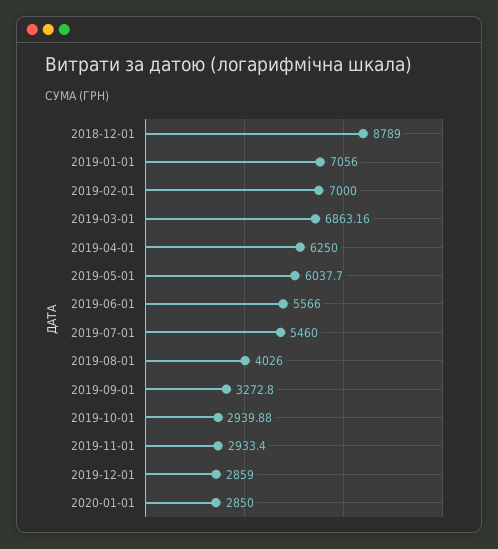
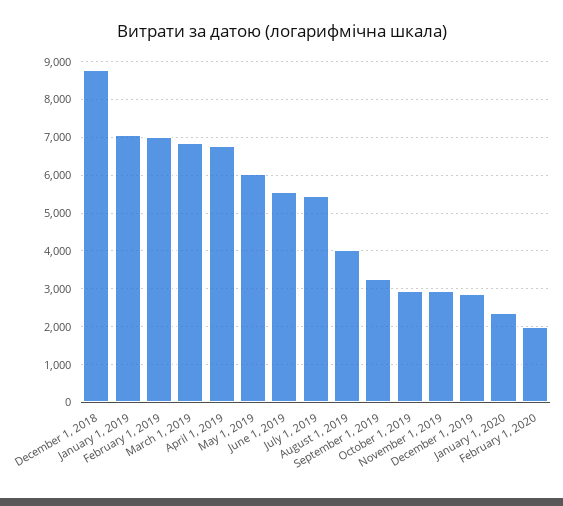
2019-04-01: 6250 -> 6800
2020-01-01: 2850 -> 2400
February 1, 2020: none -> 2000

